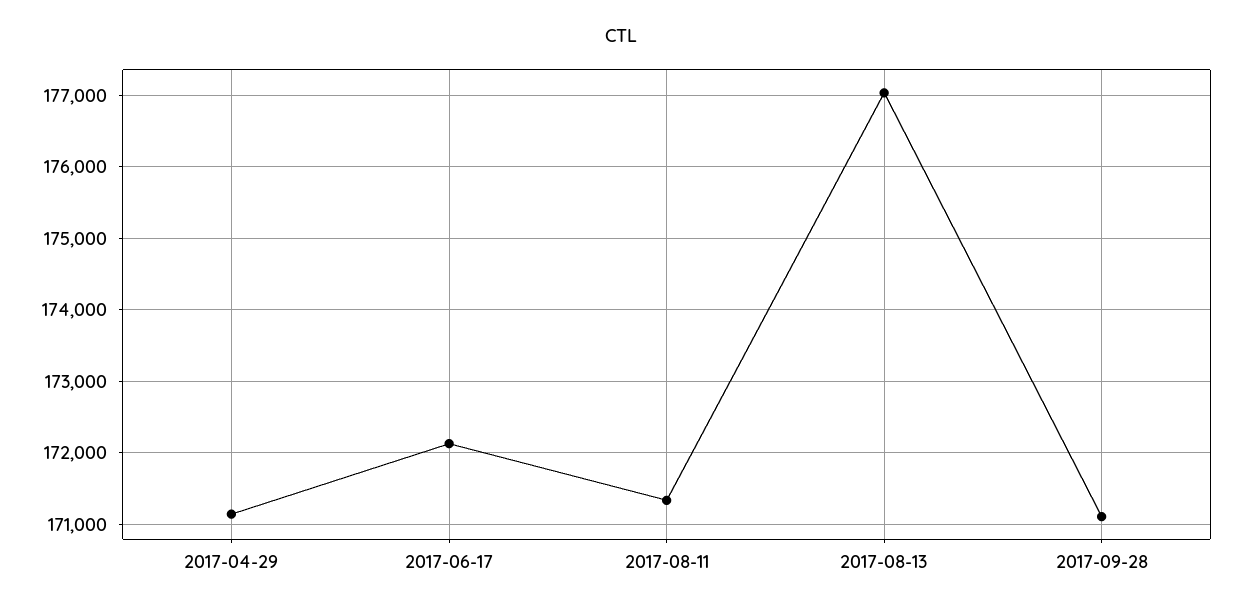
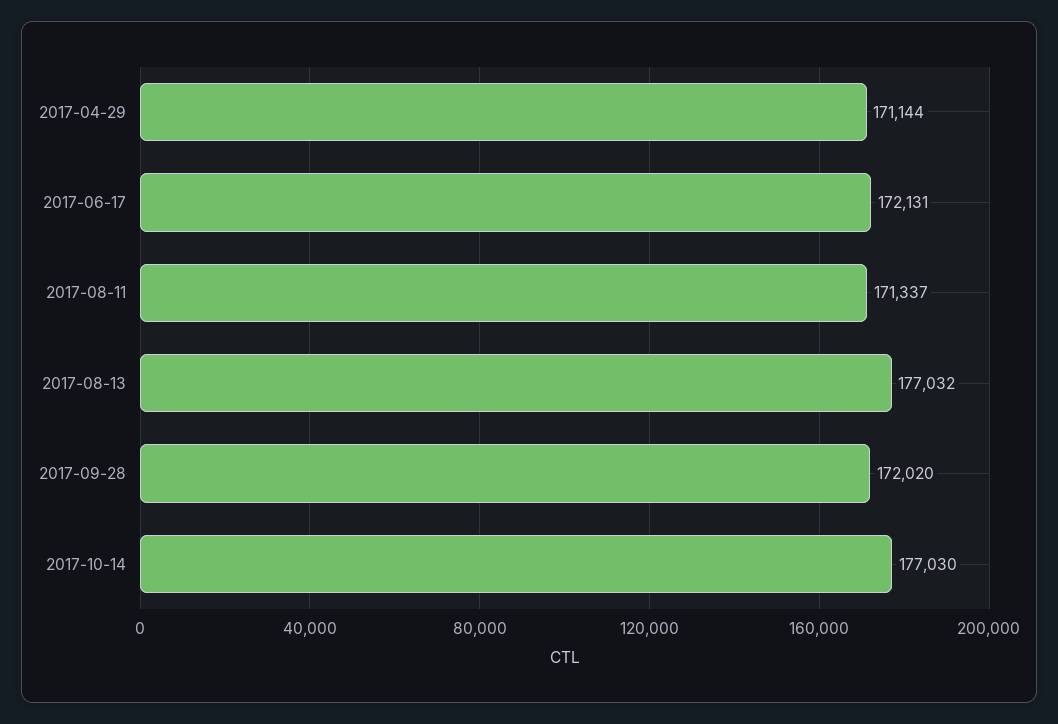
2017-09-28: 171100 -> 172020
2017-10-14: none -> 177030

